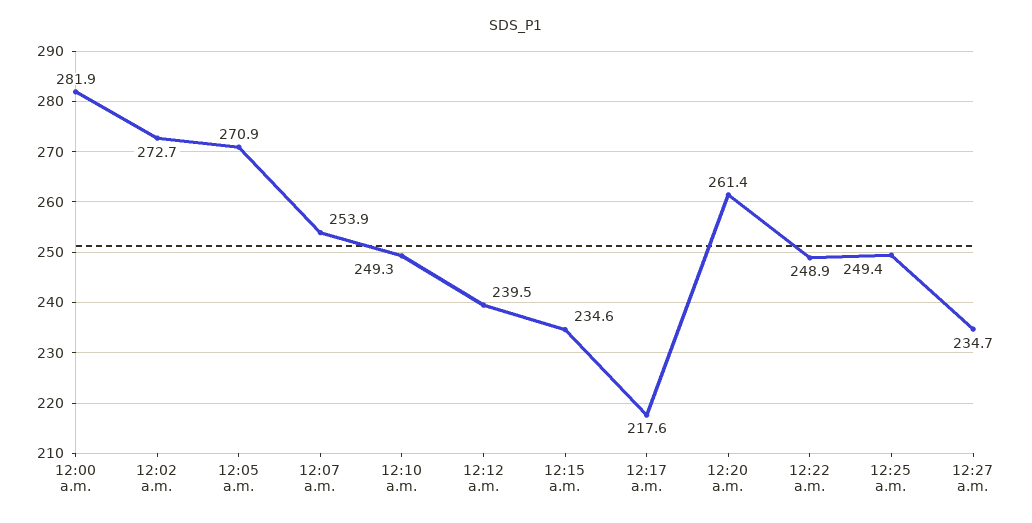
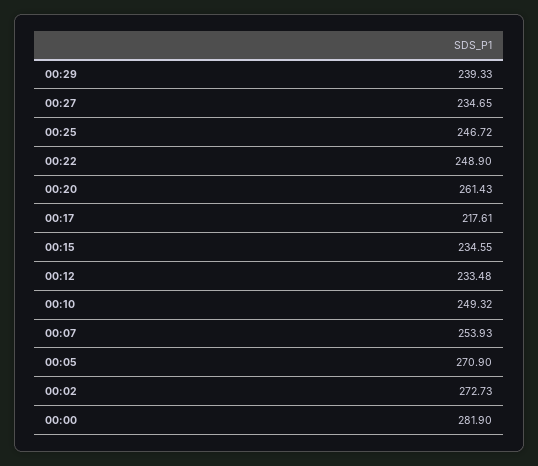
12:12 a.m.: 239.5 -> 233.48
12:25 a.m.: 249.4 -> 246.72
00:29: none -> 239.33

